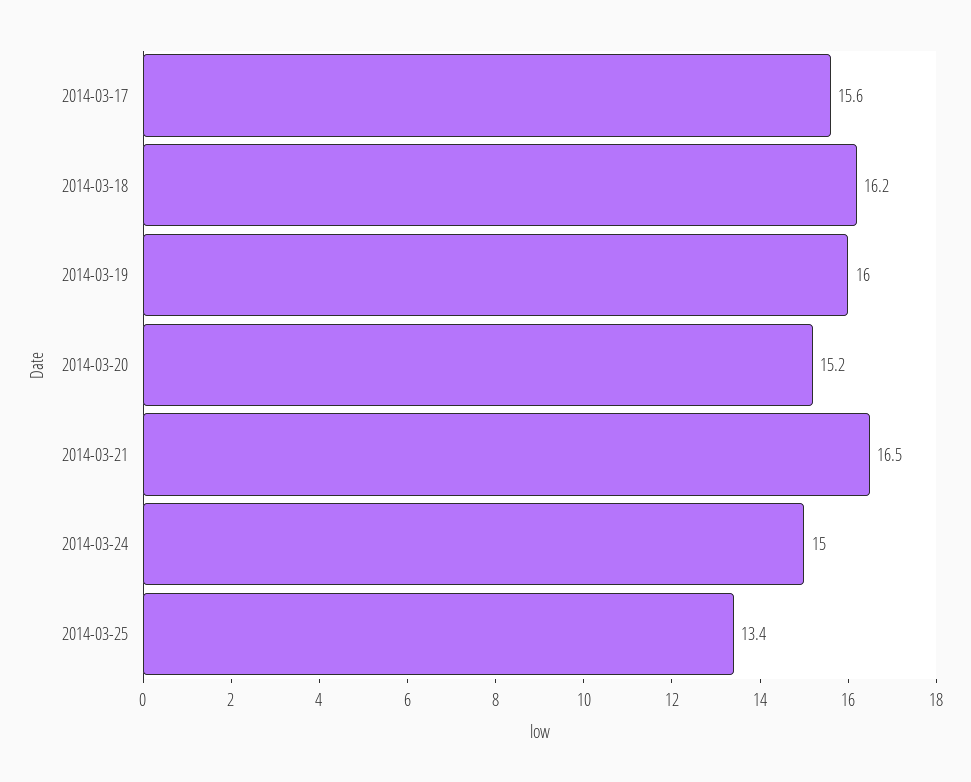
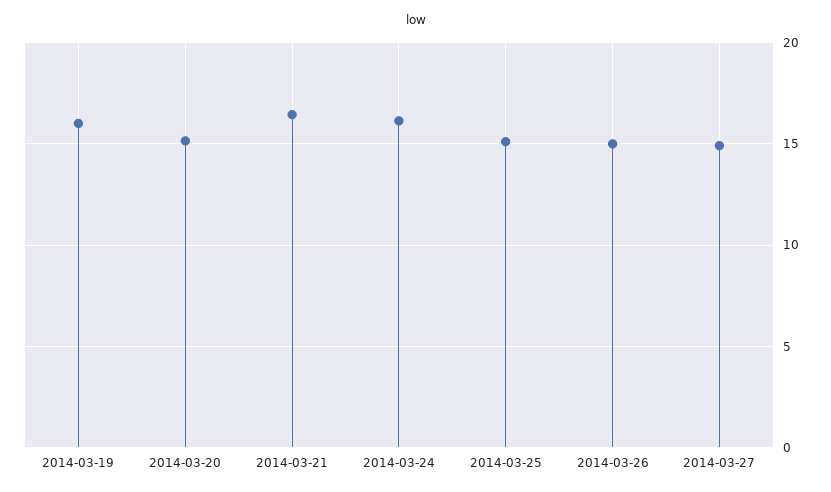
2014-03-17: 15.6 -> none
2014-03-18: 16.2 -> none
2014-03-24: 15 -> 16
2014-03-25: 13.4 -> 15
2014-03-26: none -> 15
2014-03-27: none -> 15

